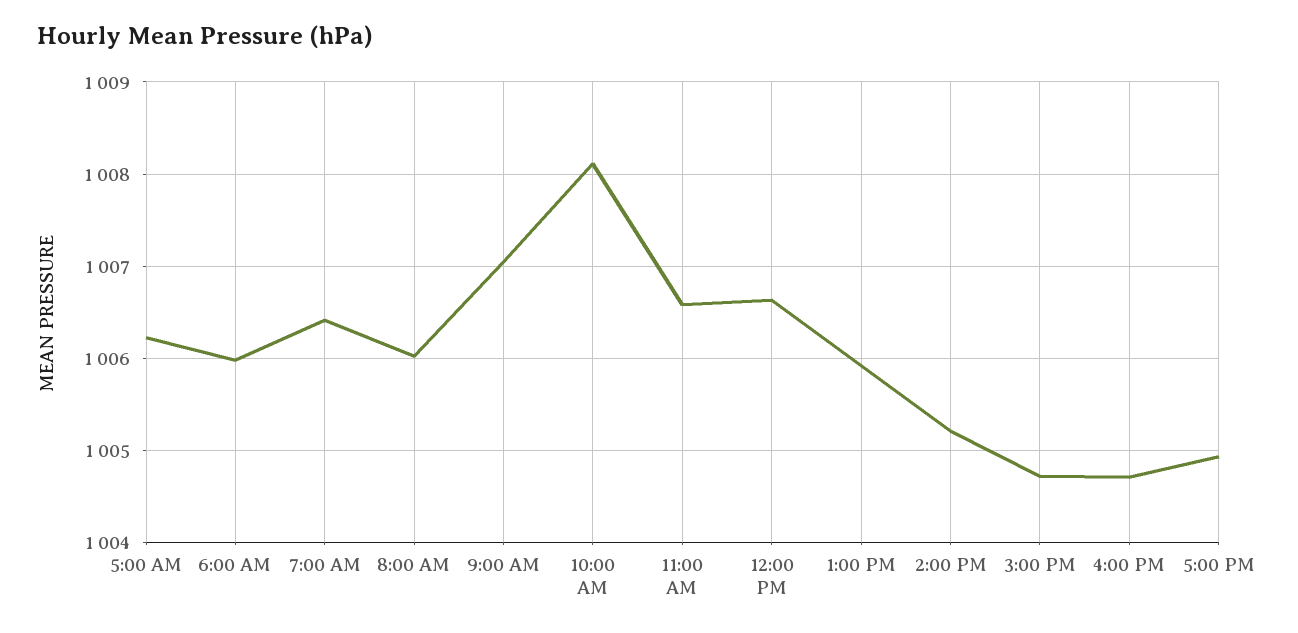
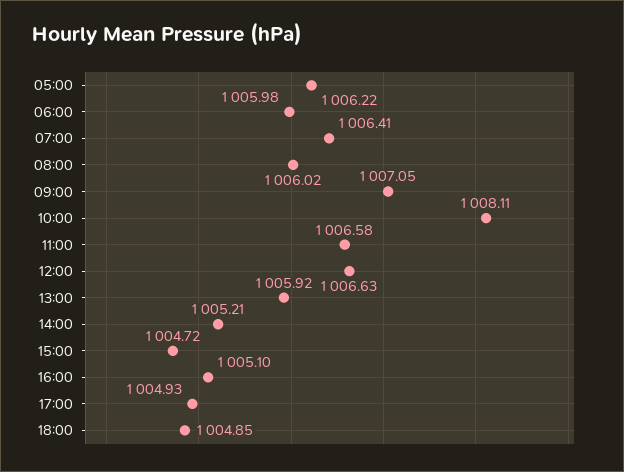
4:00 PM: 1004.7 -> 1005.1
18:00: none -> 1004.85

